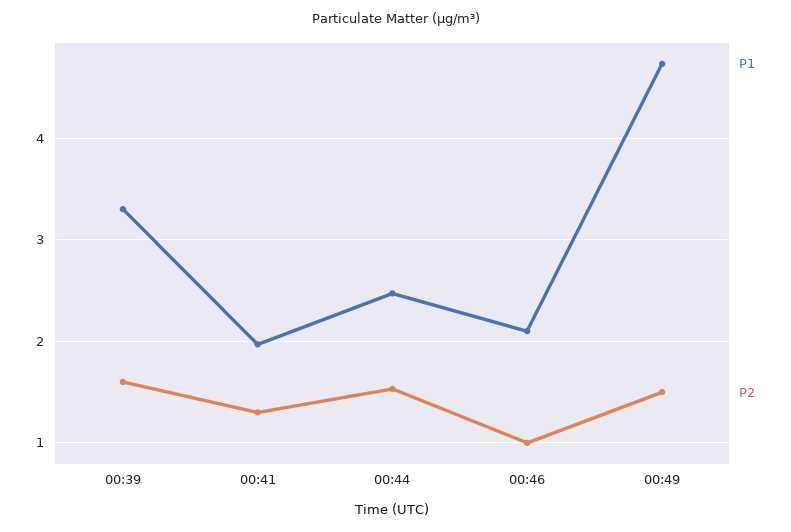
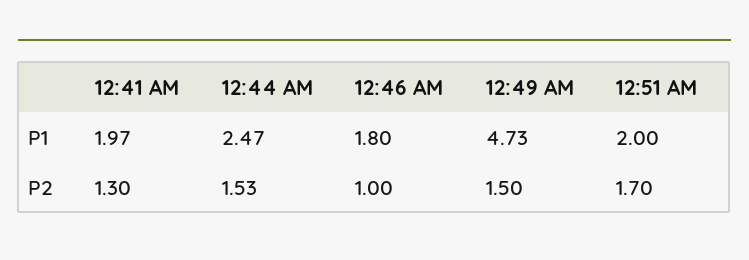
P1, 00:39: 3.3 -> none
P2, 00:39: 1.6 -> none
P1, 00:46: 2.1 -> 1.8
P1, 12:51 AM: none -> 2
P2, 12:51 AM: none -> 1.7

